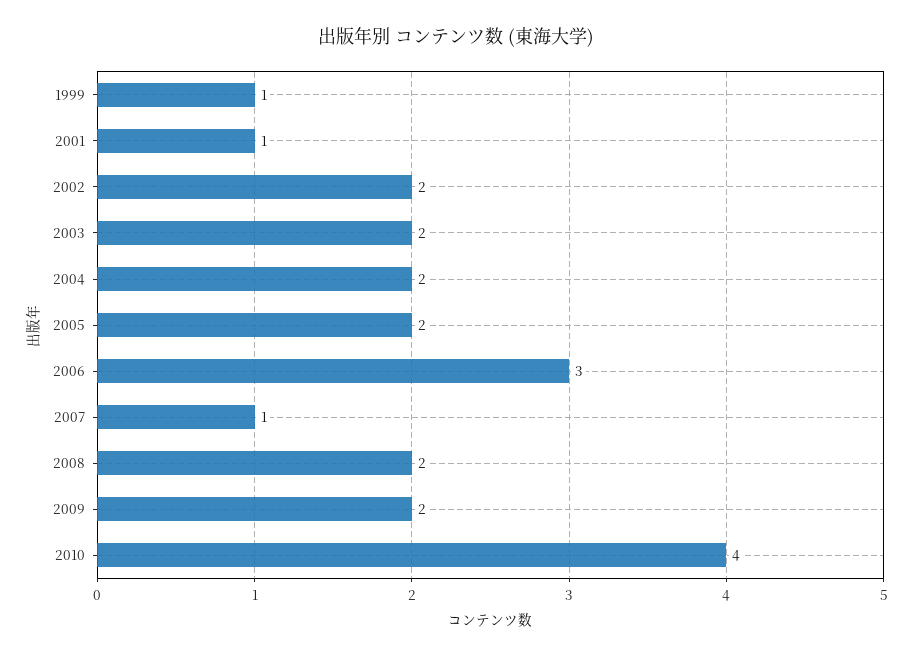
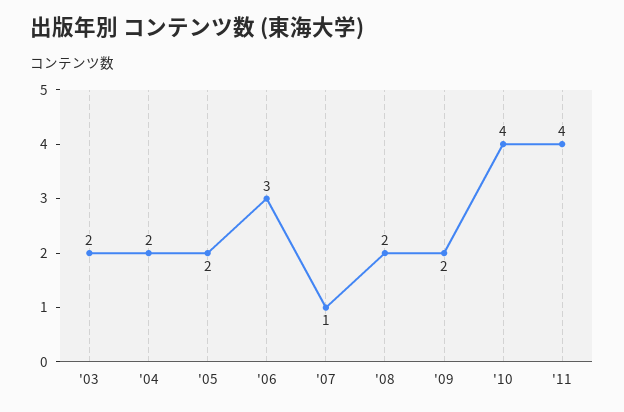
1999: 1 -> none
2001: 1 -> none
2002: 2 -> none
'11: none -> 4

